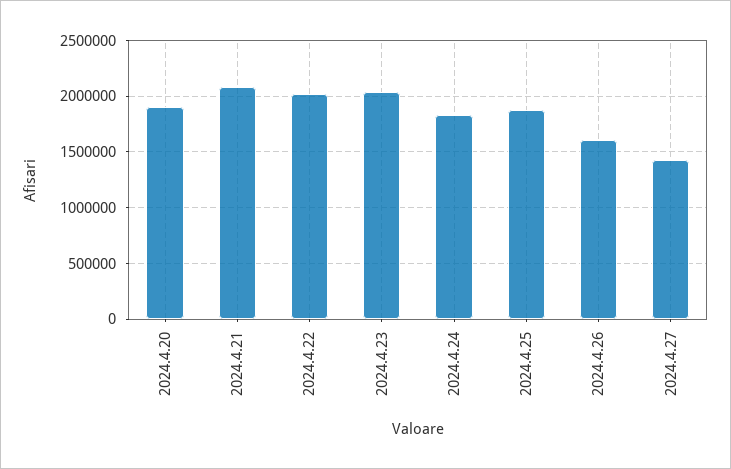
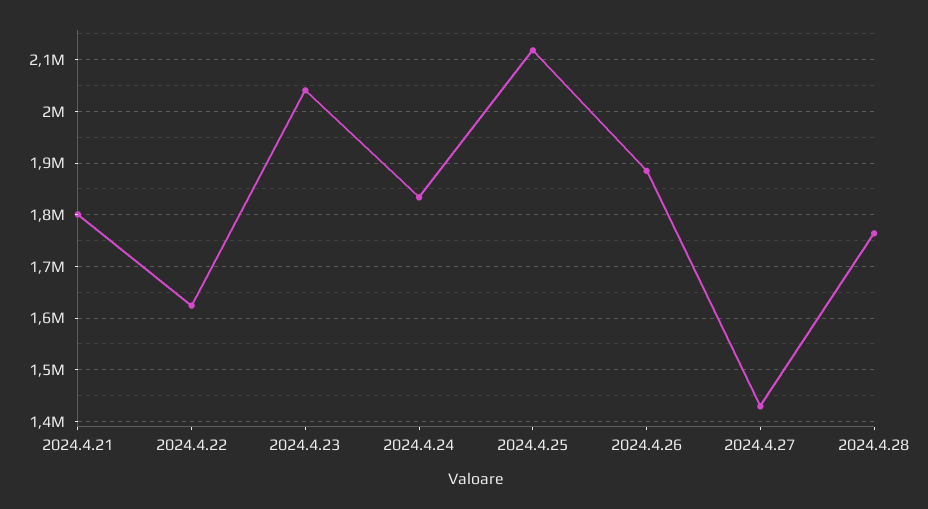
2024.4.20: 1900000 -> none
2024.4.21: 2100000 -> 1800000
2024.4.22: 2000000 -> 1620000
2024.4.25: 1900000 -> 2120000
2024.4.26: 1600000 -> 1880000
2024.4.28: none -> 1760000

